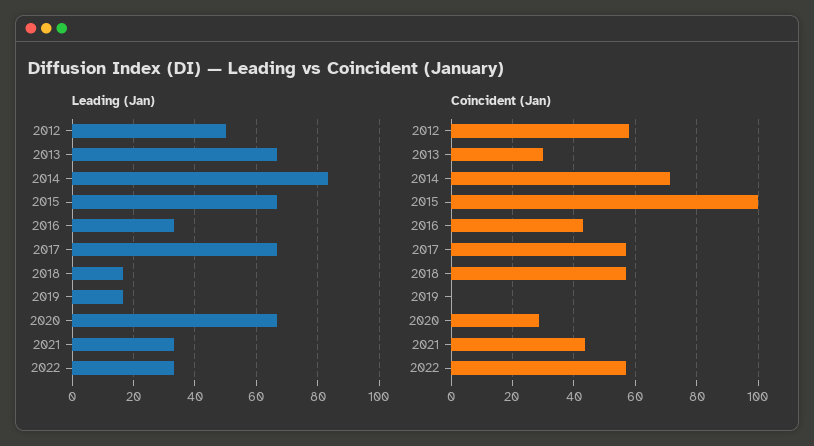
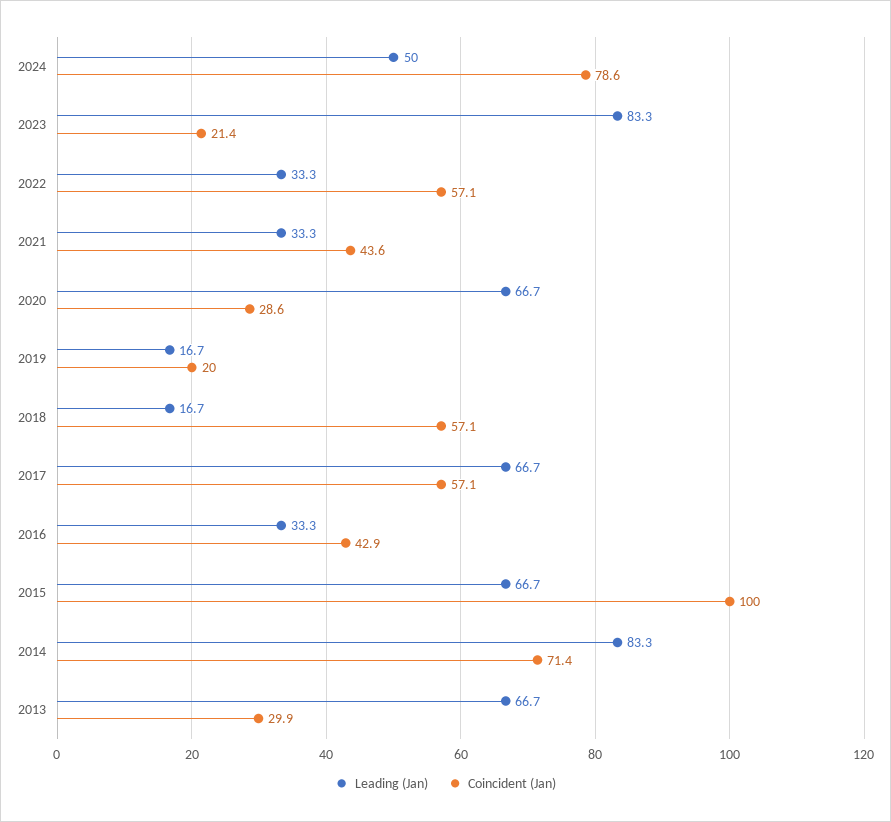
Leading (Jan), 2012: 50 -> none
Coincident (Jan), 2012: 58 -> none
Coincident (Jan), 2019: 0 -> 20
Leading (Jan), 2024: none -> 50
Coincident (Jan), 2024: none -> 78.6
Leading (Jan), 2023: none -> 83.3
Coincident (Jan), 2023: none -> 21.4

